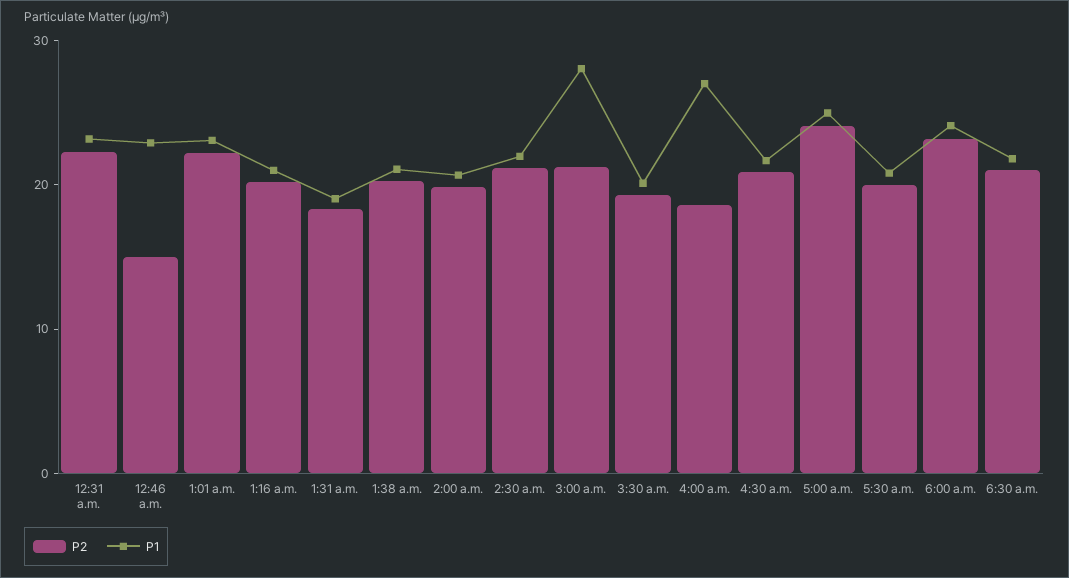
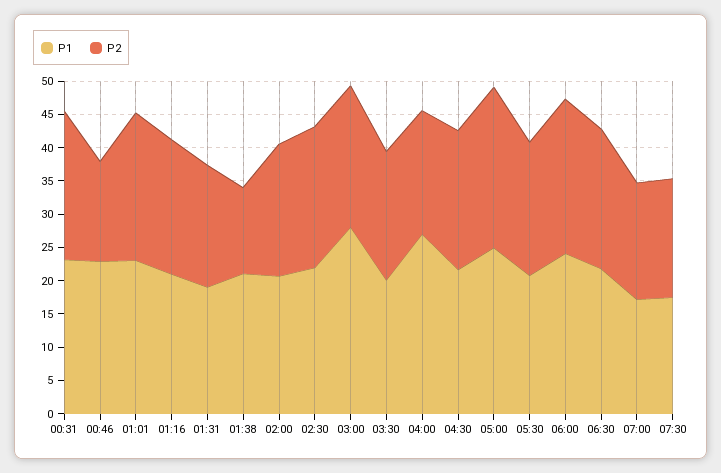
P2, 1:38 a.m.: 20 -> 12.5
P1, 07:00: none -> 17.5
P2, 07:00: none -> 17.5
P1, 07:30: none -> 17.5
P2, 07:30: none -> 17.5

